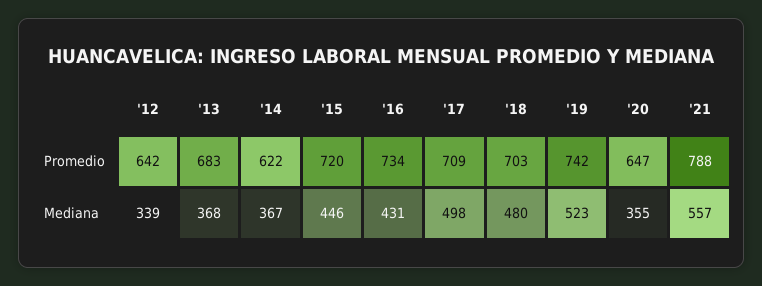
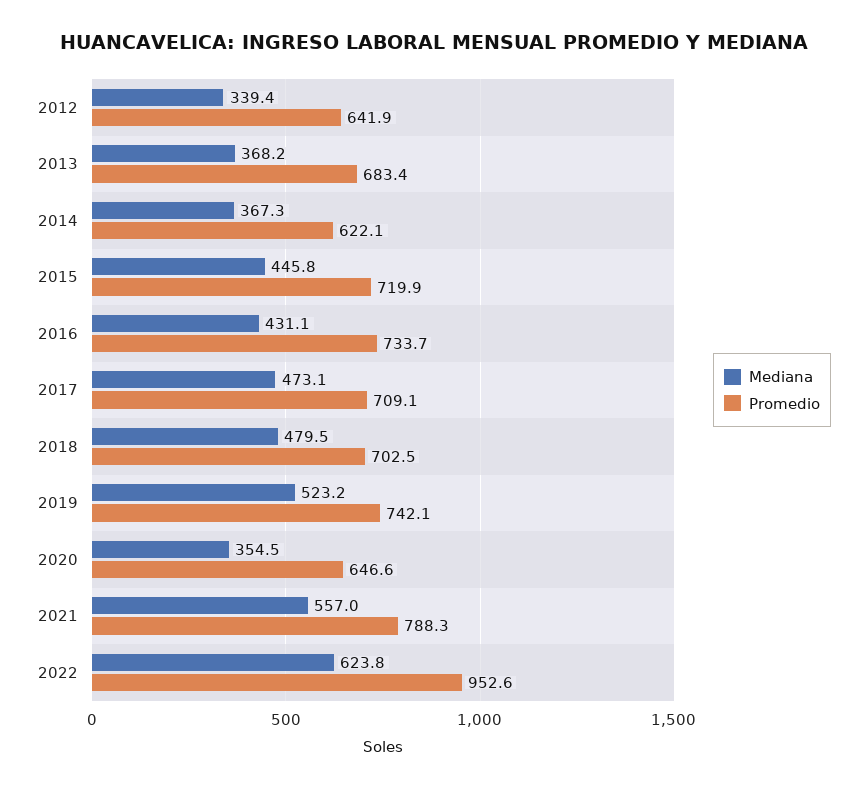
Mediana, '17: 498 -> 473.1
Mediana, 2022: none -> 623.8
Promedio, 2022: none -> 952.6

